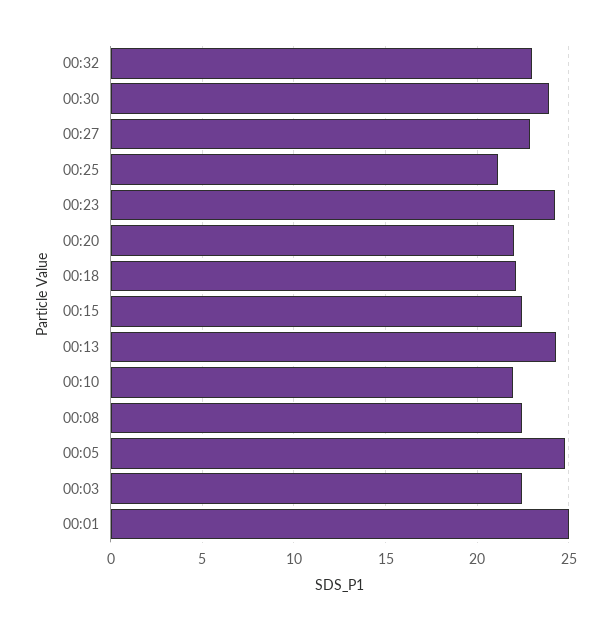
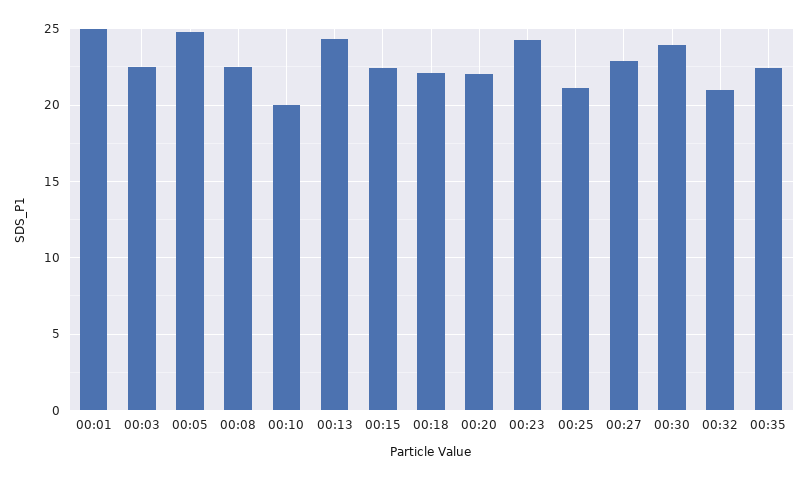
00:32: 23 -> 21
00:10: 22 -> 20
00:35: none -> 22.5

